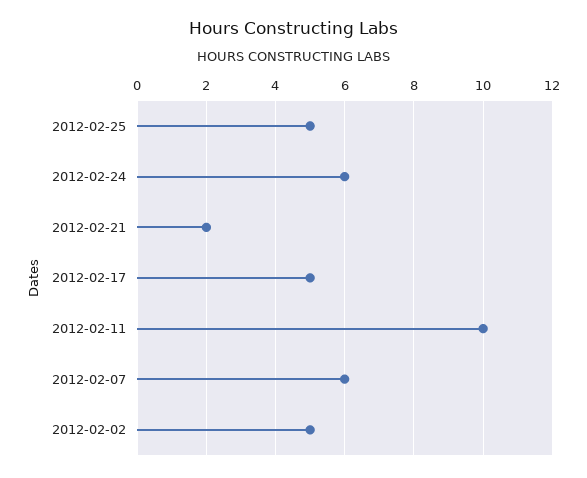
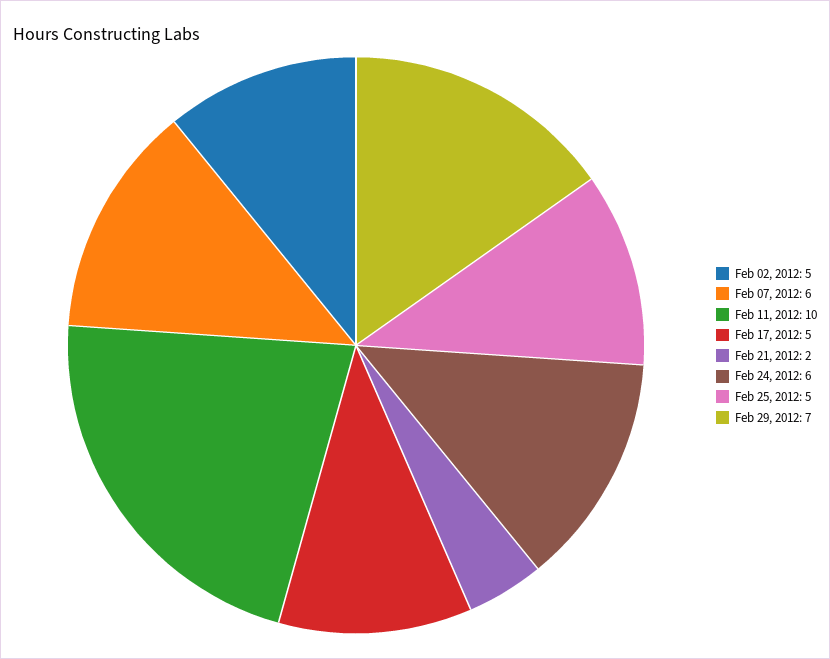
Feb 29, 2012: none -> 7

